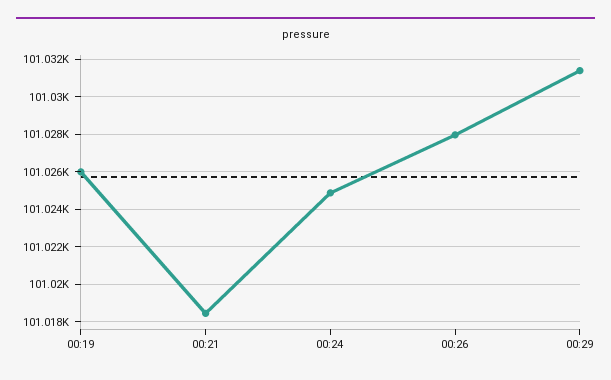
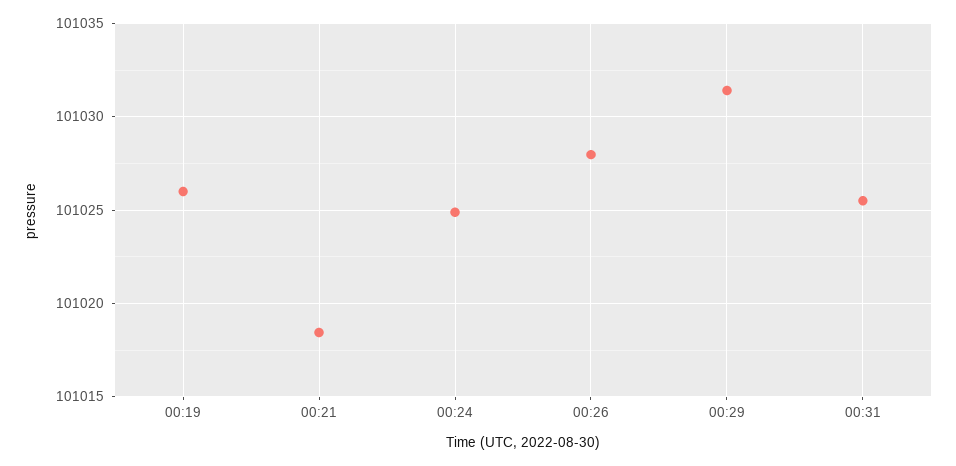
00:31: none -> 101025.5

